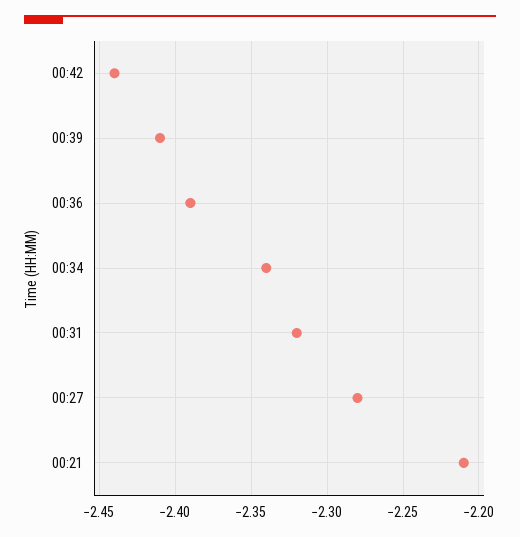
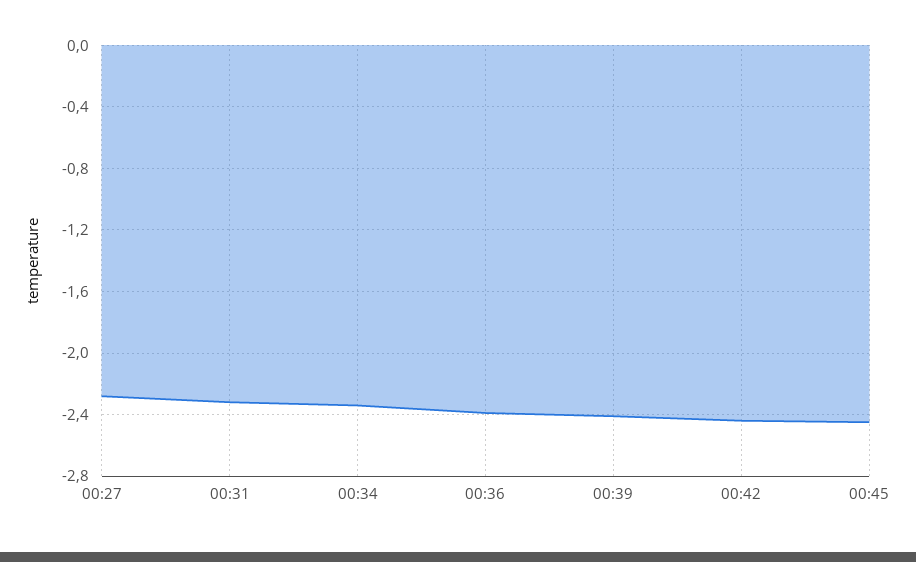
00:21: -2.21 -> none
00:45: none -> -2.45

